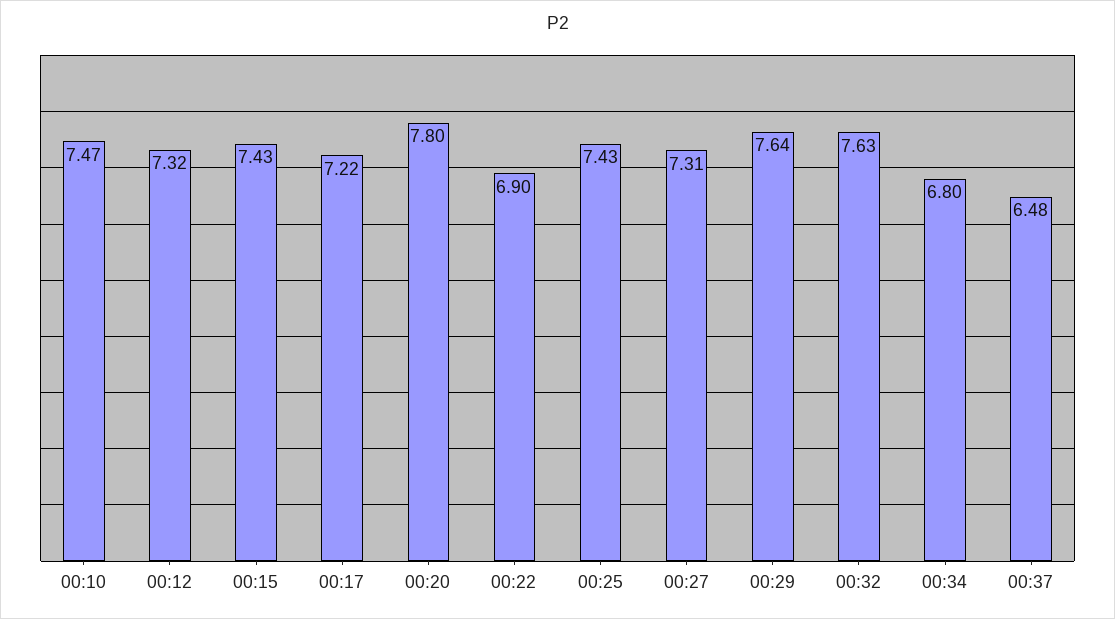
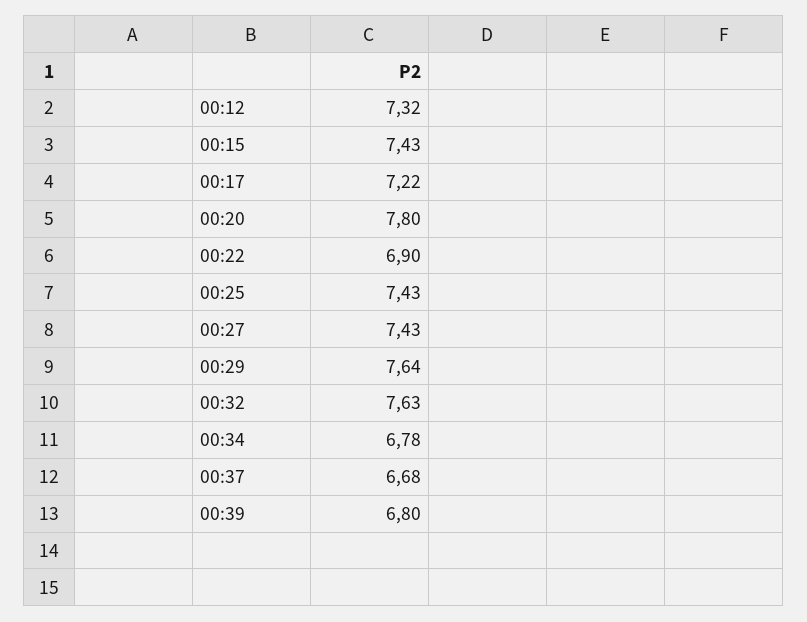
00:10: 7.47 -> none
00:27: 7.31 -> 7.43
00:34: 6.8 -> 6.78
00:37: 6.48 -> 6.68
00:39: none -> 6.8

